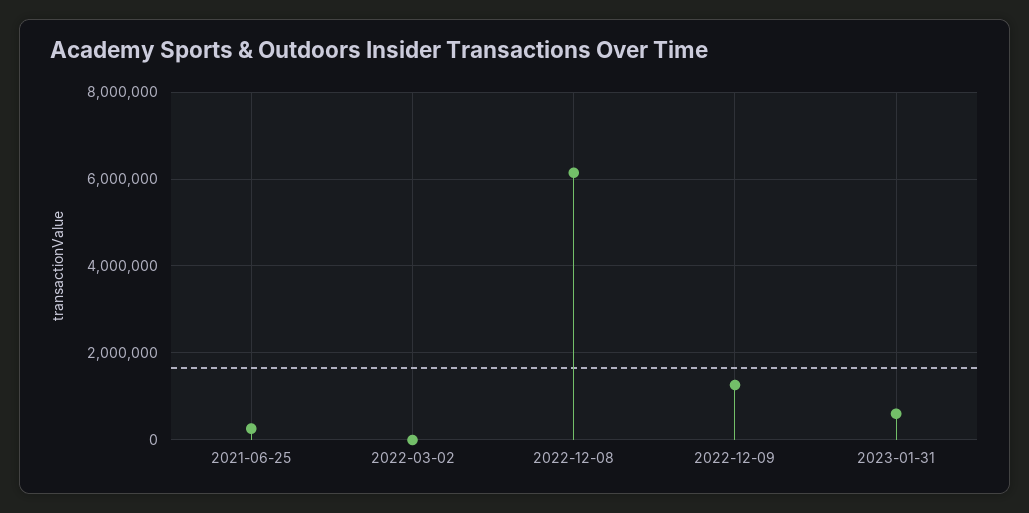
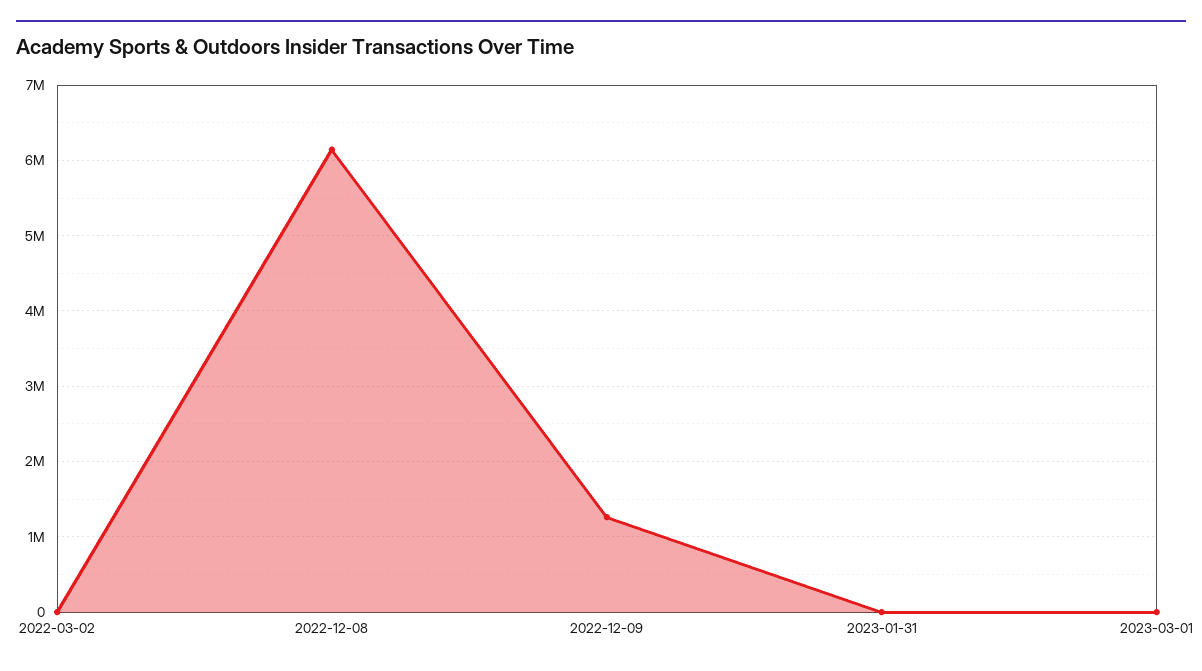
2021-06-25: 200000 -> none
2023-01-31: 600000 -> 0
2023-03-01: none -> 0

